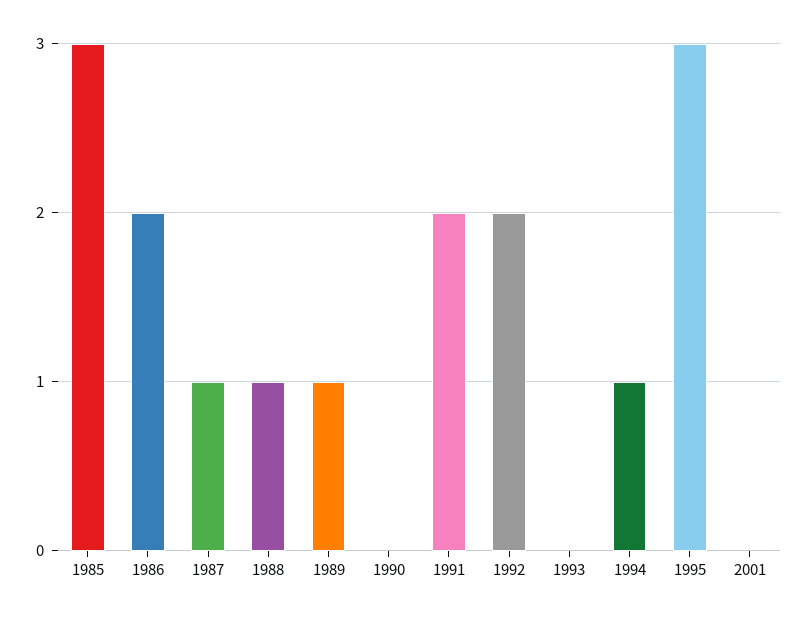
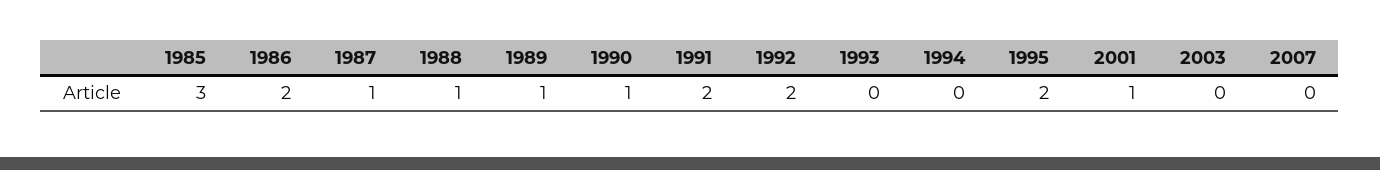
1990: 0 -> 1
1994: 1 -> 0
1995: 3 -> 2
2001: 0 -> 1
2003: none -> 0
2007: none -> 0

